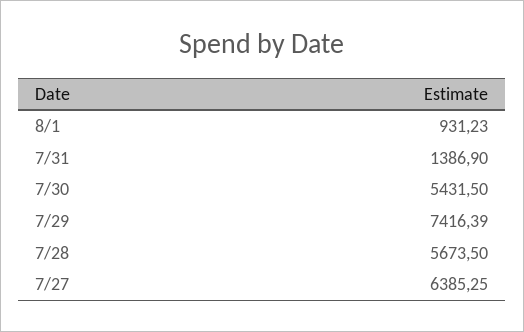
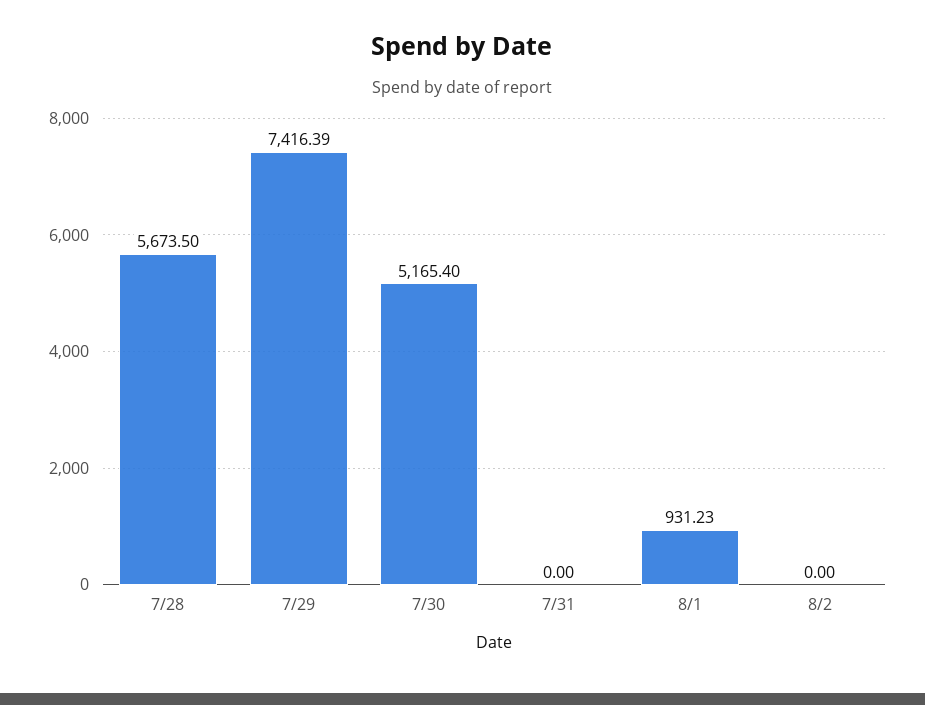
7/31: 1386.9 -> 0
7/30: 5431.5 -> 5165.4
7/27: 6385.25 -> none
8/2: none -> 0

